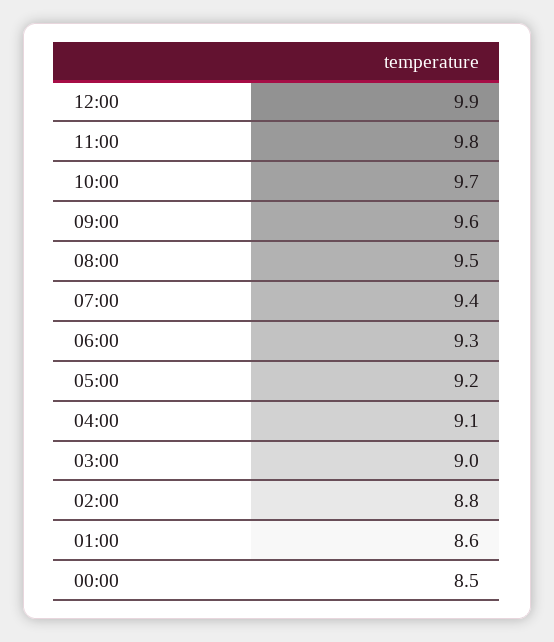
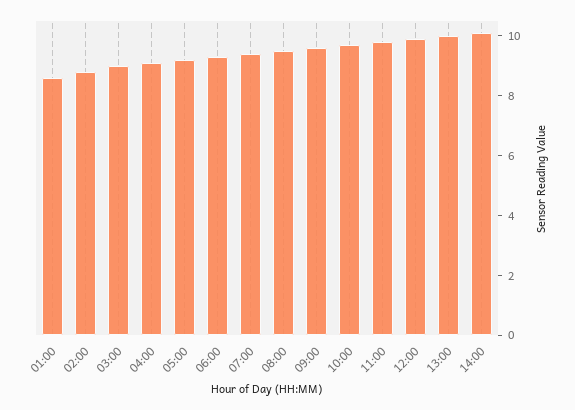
00:00: 8.5 -> none
13:00: none -> 10
14:00: none -> 10

